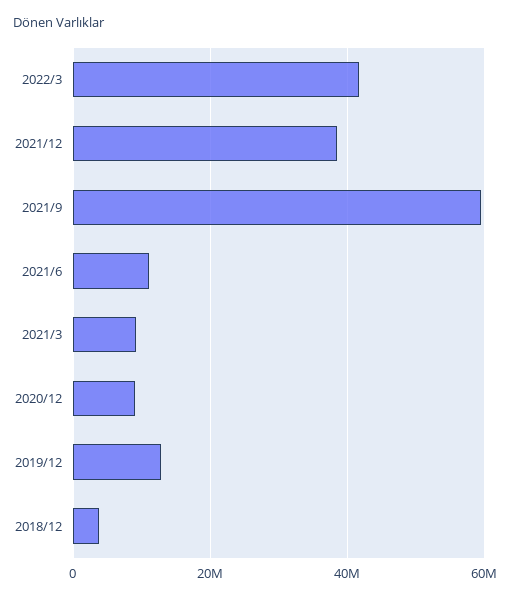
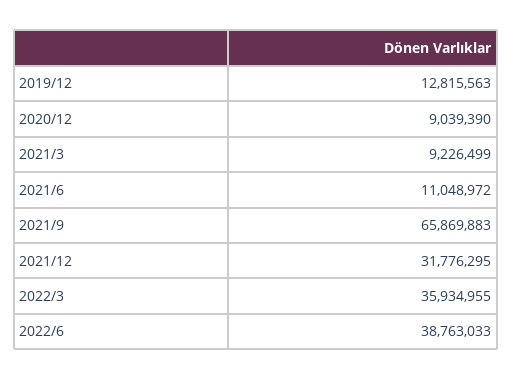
2022/3: 42000000 -> 35934955
2021/12: 38000000 -> 31776295
2021/9: 60000000 -> 65869883
2018/12: 4000000 -> none
2022/6: none -> 38763033

